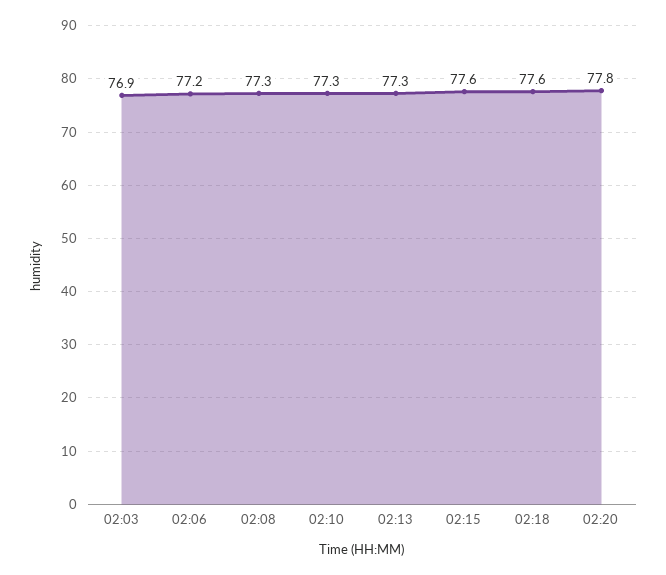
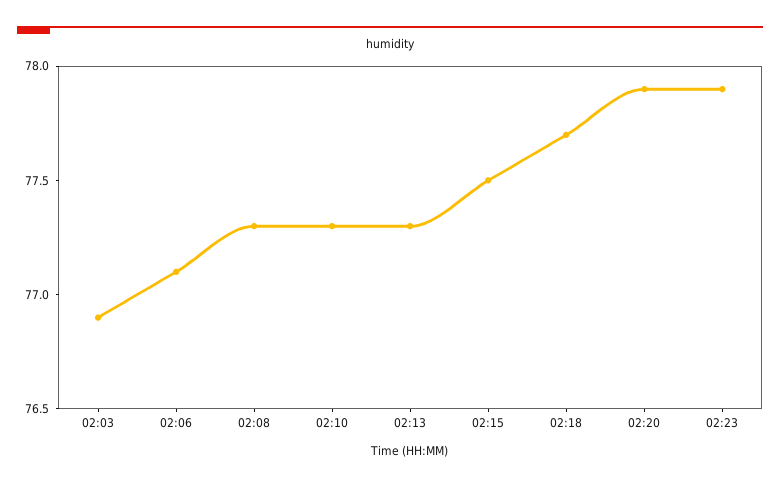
02:06: 77.2 -> 77.1
02:15: 77.6 -> 77.5
02:18: 77.6 -> 77.7
02:20: 77.8 -> 77.9
02:23: none -> 77.9

